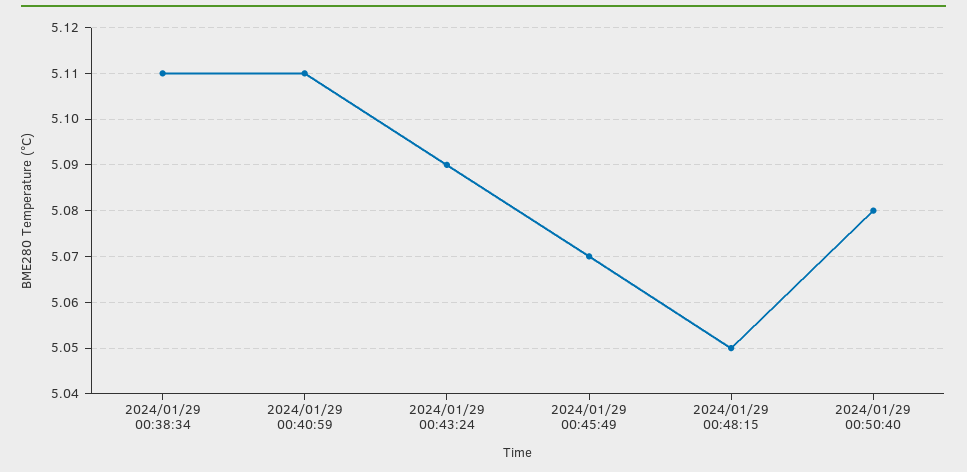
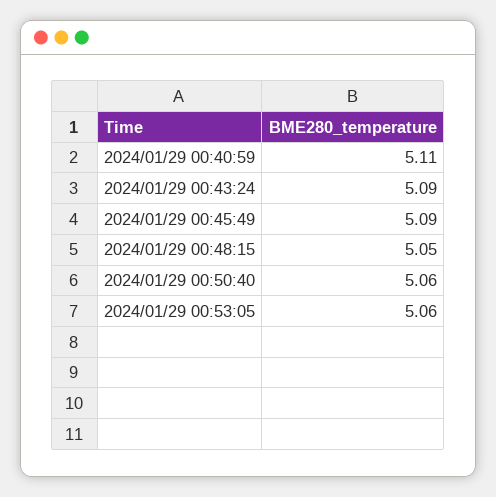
2024/01/29 00:38:34: 5.11 -> none
2024/01/29 00:45:49: 5.07 -> 5.09
2024/01/29 00:50:40: 5.08 -> 5.06
2024/01/29 00:53:05: none -> 5.06

